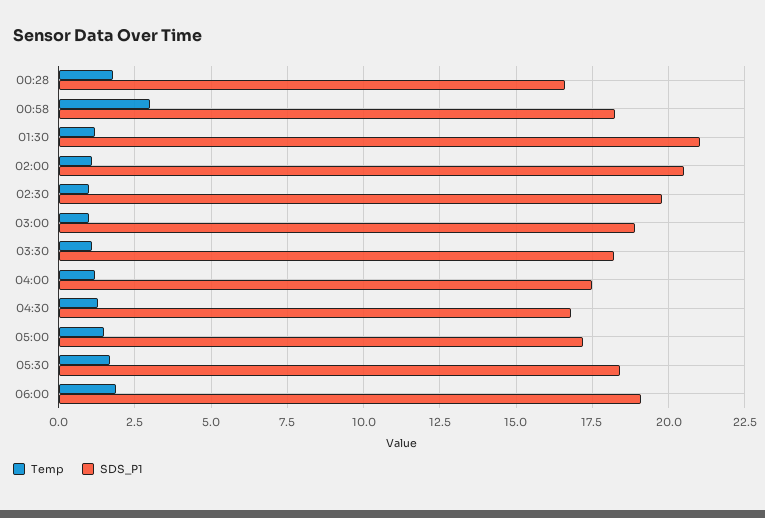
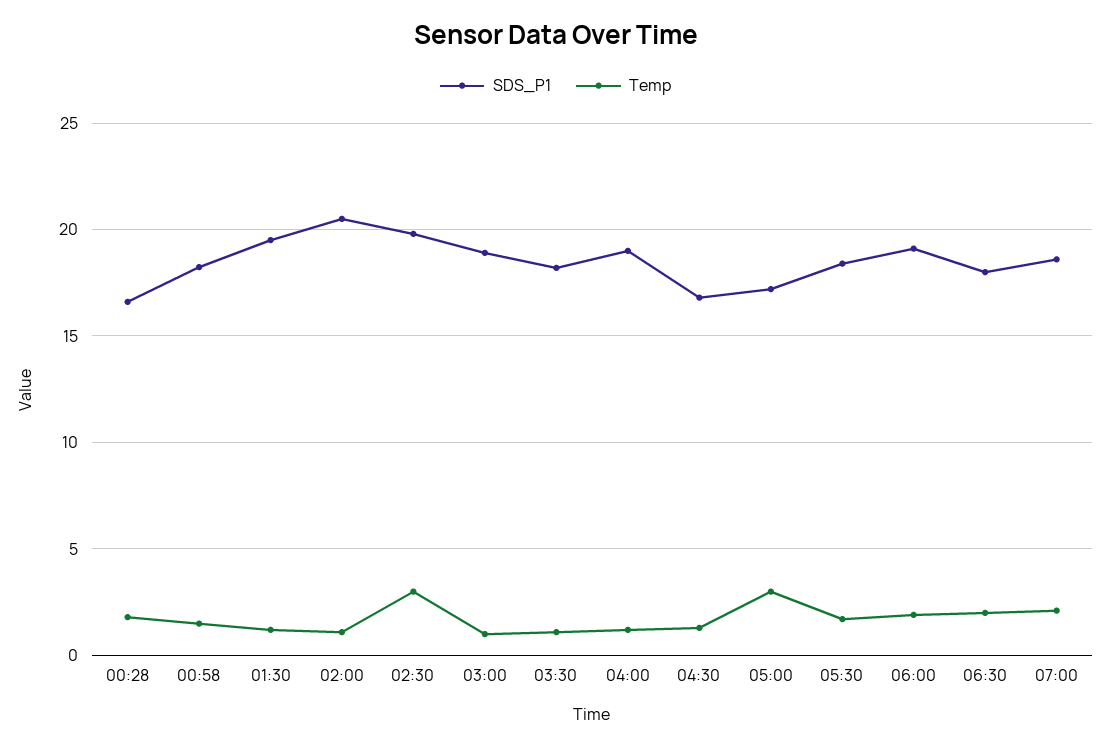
Temp, 00:58: 3 -> 1.5
SDS_P1, 01:30: 21 -> 19.5
Temp, 02:30: 1 -> 3
SDS_P1, 04:00: 17.5 -> 19
Temp, 05:00: 1.5 -> 3
SDS_P1, 06:30: none -> 18
Temp, 06:30: none -> 2
SDS_P1, 07:00: none -> 18.5
Temp, 07:00: none -> 2

